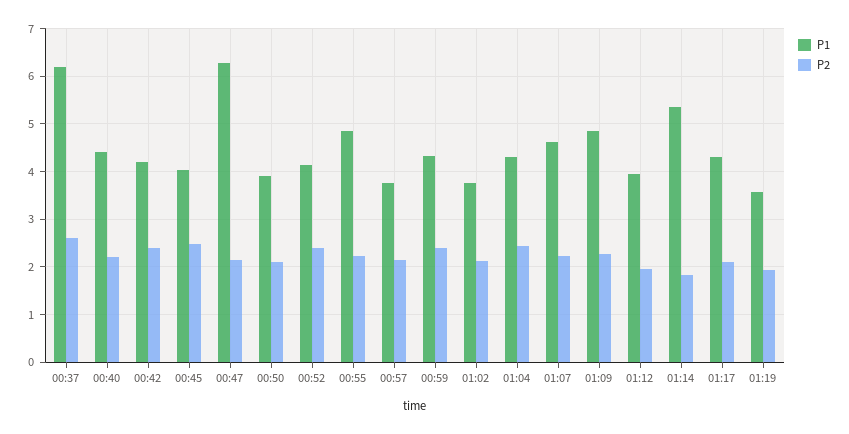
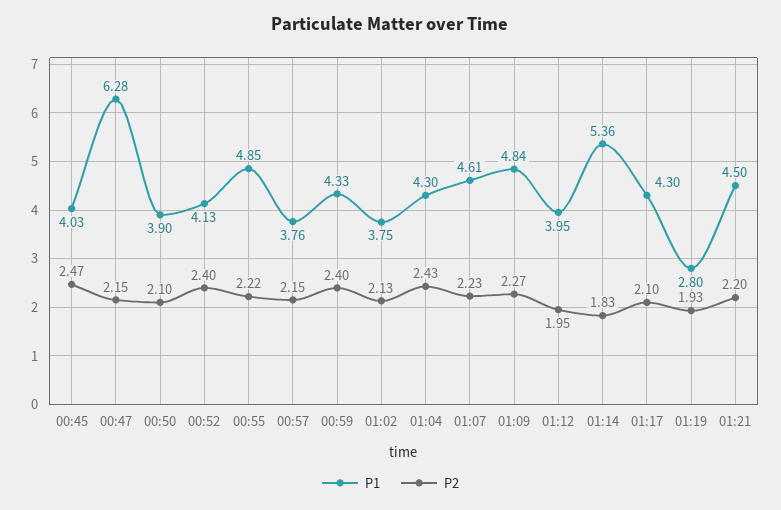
P1, 00:37: 6.2 -> none
P2, 00:37: 2.6 -> none
P1, 00:40: 4.4 -> none
P2, 00:40: 2.2 -> none
P1, 00:42: 4.2 -> none
P2, 00:42: 2.4 -> none
P1, 01:19: 3.6 -> 2.8
P1, 01:21: none -> 4.5
P2, 01:21: none -> 2.2

